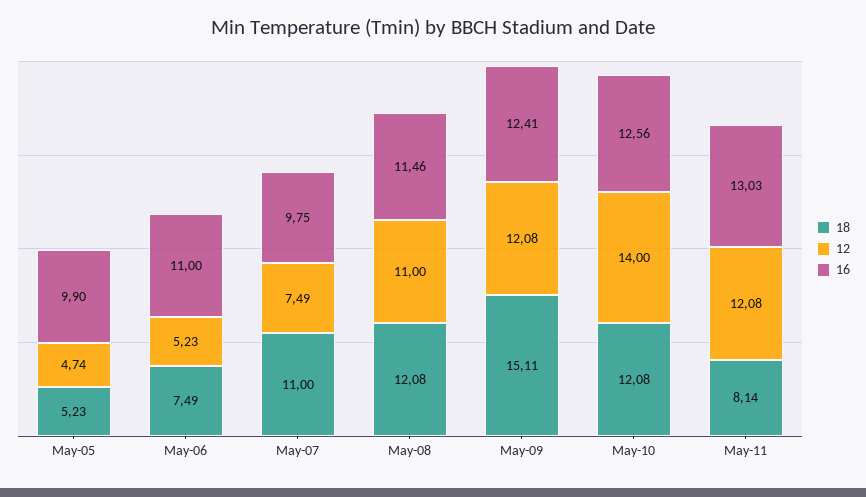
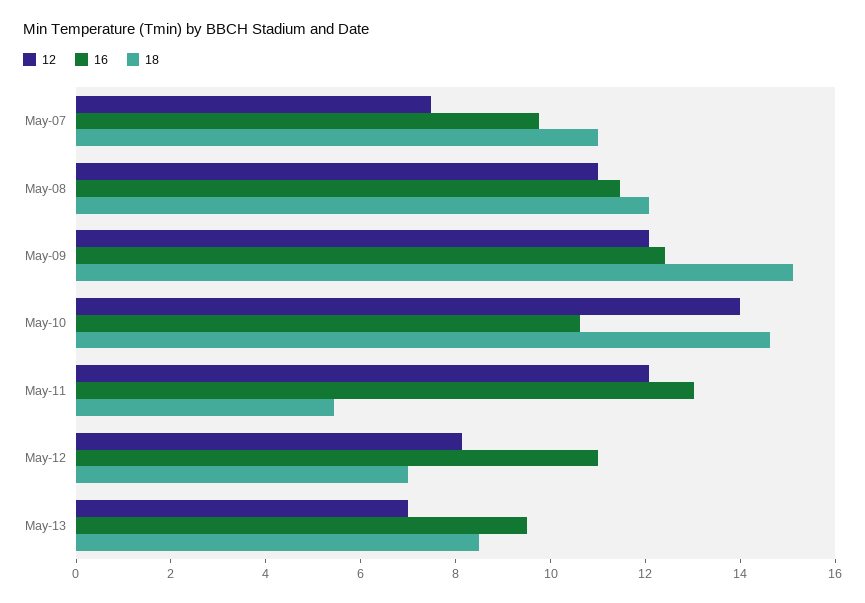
18, May-05: 5.23 -> none
12, May-05: 4.74 -> none
16, May-05: 9.9 -> none
18, May-06: 7.49 -> none
12, May-06: 5.23 -> none
16, May-06: 11 -> none
18, May-10: 12.08 -> 14.5
16, May-10: 12.56 -> 10.5
18, May-11: 8.14 -> 5.5
12, May-12: none -> 8
16, May-12: none -> 11
18, May-12: none -> 7
12, May-13: none -> 7
16, May-13: none -> 9.5
18, May-13: none -> 8.5

